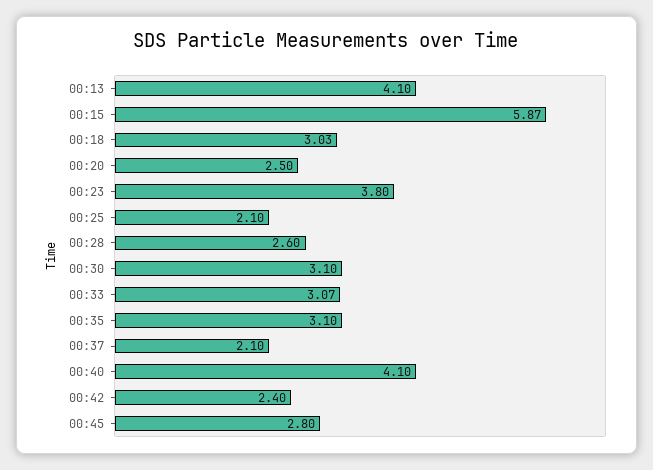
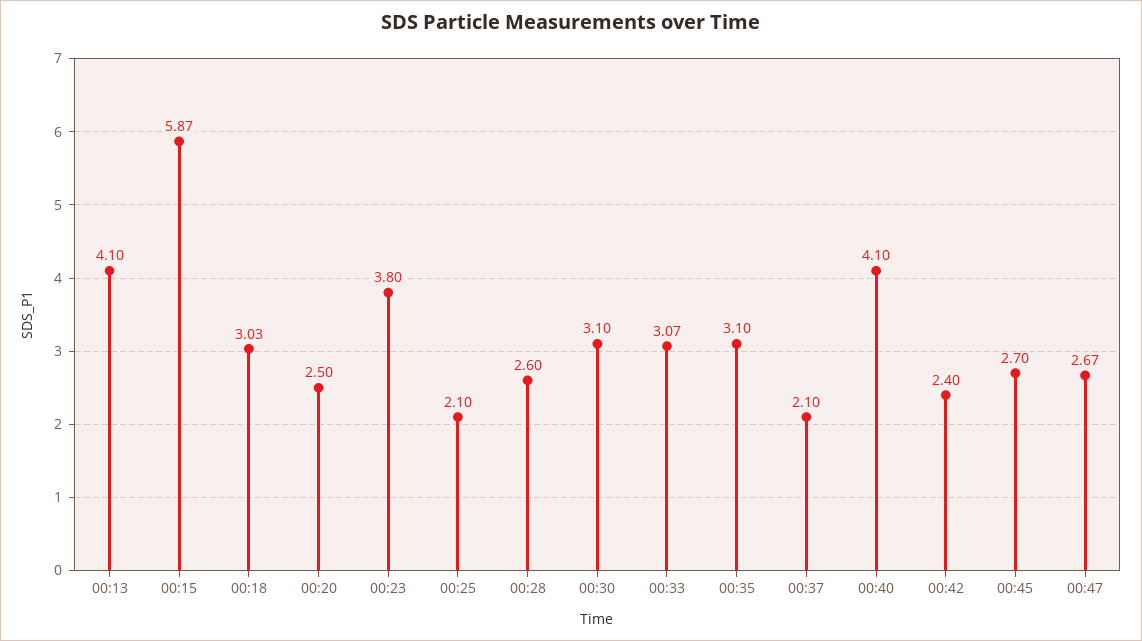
00:45: 2.8 -> 2.7
00:47: none -> 2.67

